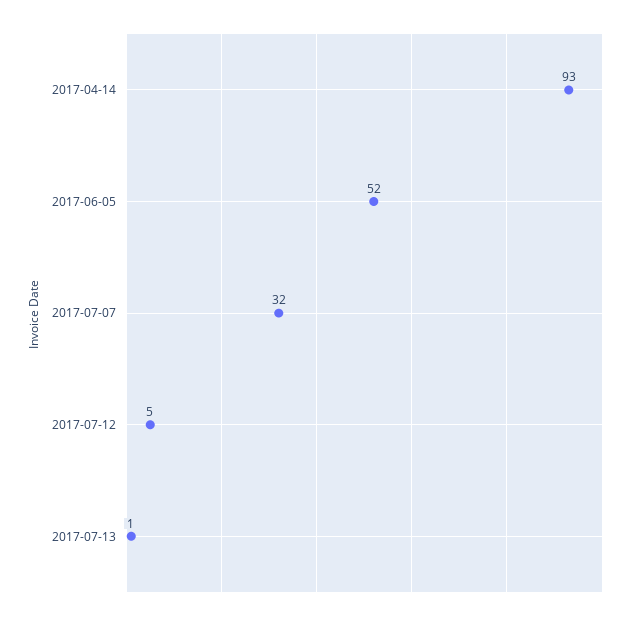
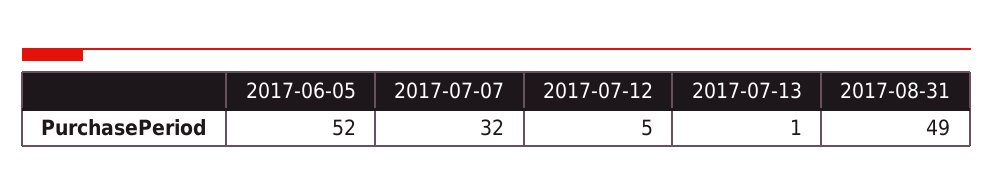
2017-04-14: 93 -> none
2017-08-31: none -> 49

